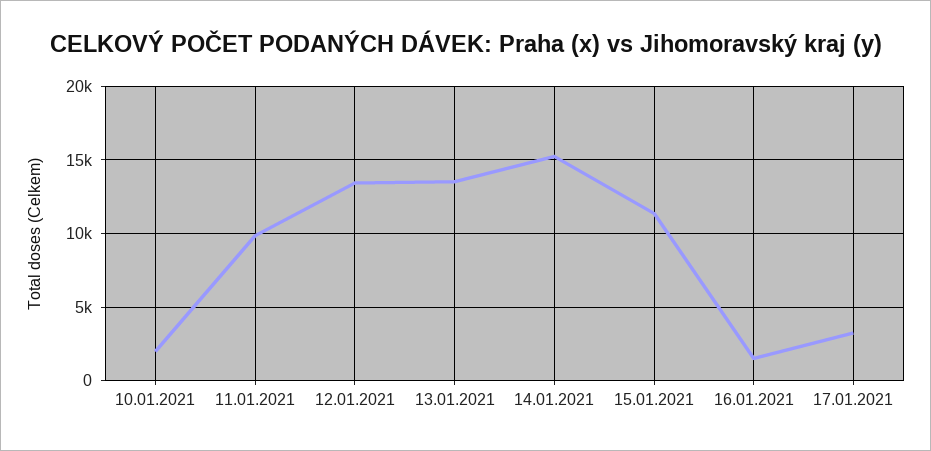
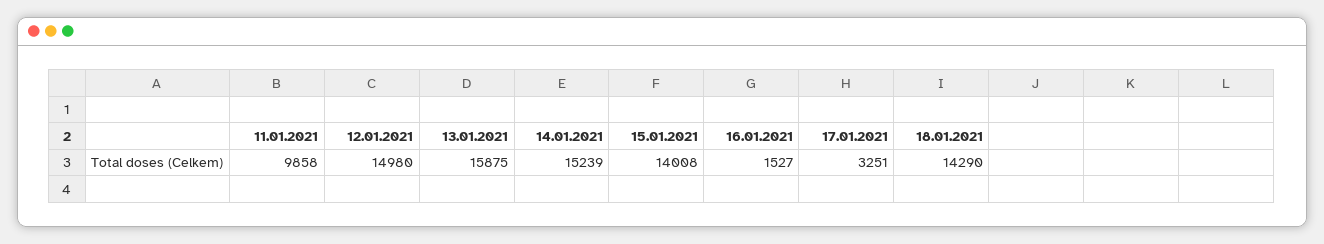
10.01.2021: 2000 -> none
12.01.2021: 13500 -> 14980
13.01.2021: 13500 -> 15875
15.01.2021: 11500 -> 14008
18.01.2021: none -> 14290

